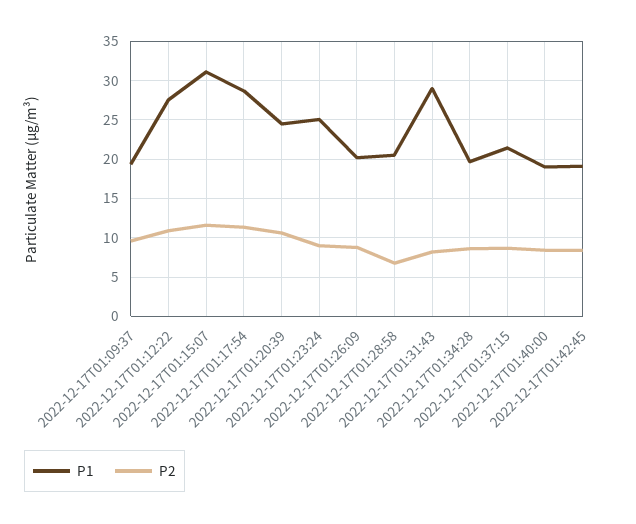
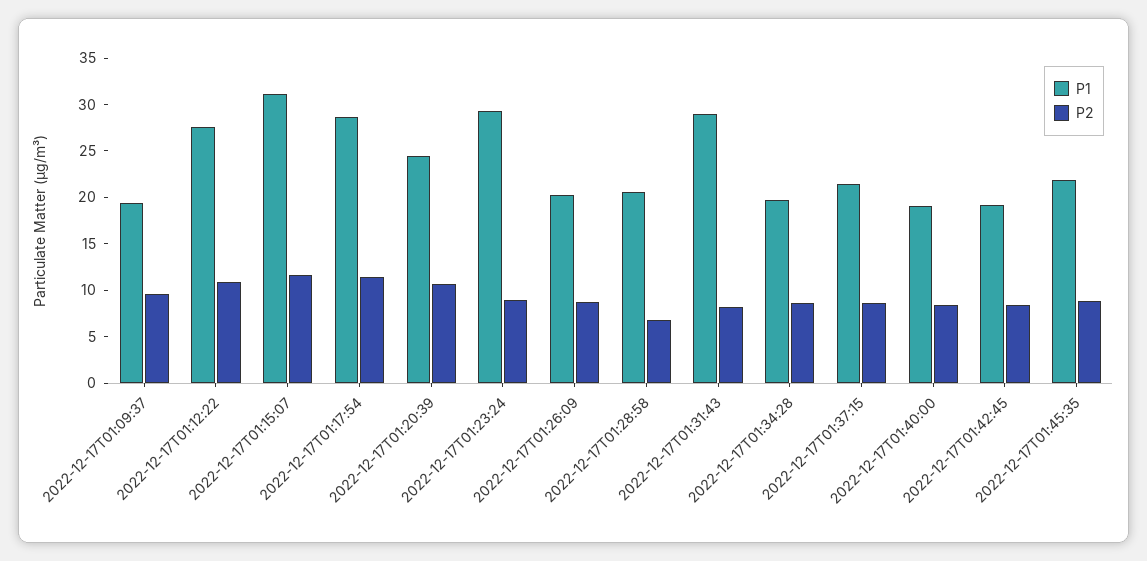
P1, 2022-12-17T01:23:24: 25 -> 29
P1, 2022-12-17T01:45:35: none -> 22
P2, 2022-12-17T01:45:35: none -> 9

